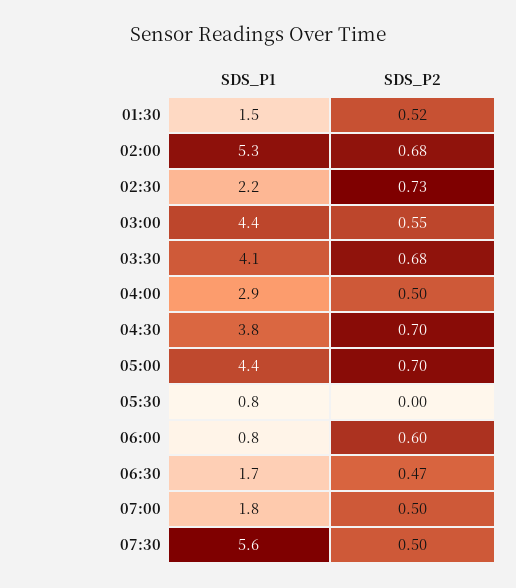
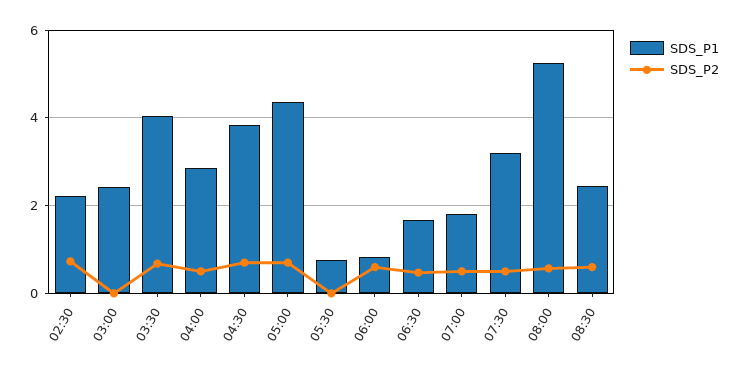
SDS_P1, 01:30: 1.5 -> none
SDS_P2, 01:30: 0.52 -> none
SDS_P1, 02:00: 5.3 -> none
SDS_P2, 02:00: 0.68 -> none
SDS_P1, 03:00: 4.4 -> 2.4
SDS_P2, 03:00: 0.55 -> 0
SDS_P1, 07:30: 5.6 -> 3.2
SDS_P1, 08:00: none -> 5.2
SDS_P2, 08:00: none -> 0.6
SDS_P1, 08:30: none -> 2.4
SDS_P2, 08:30: none -> 0.6

